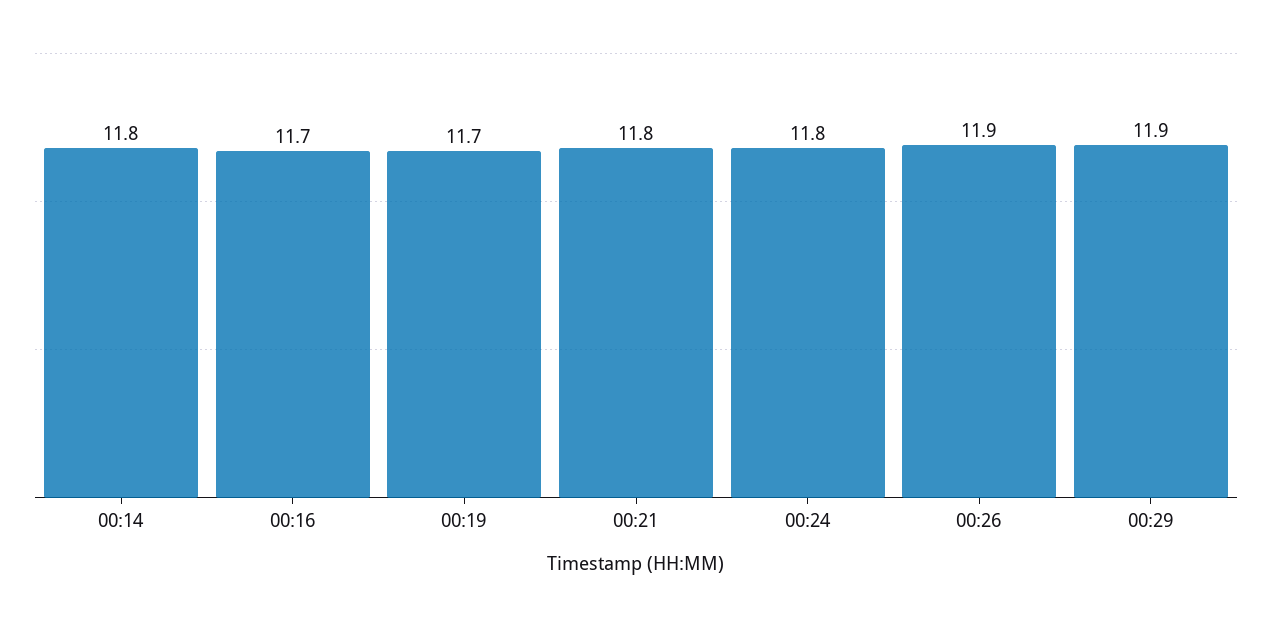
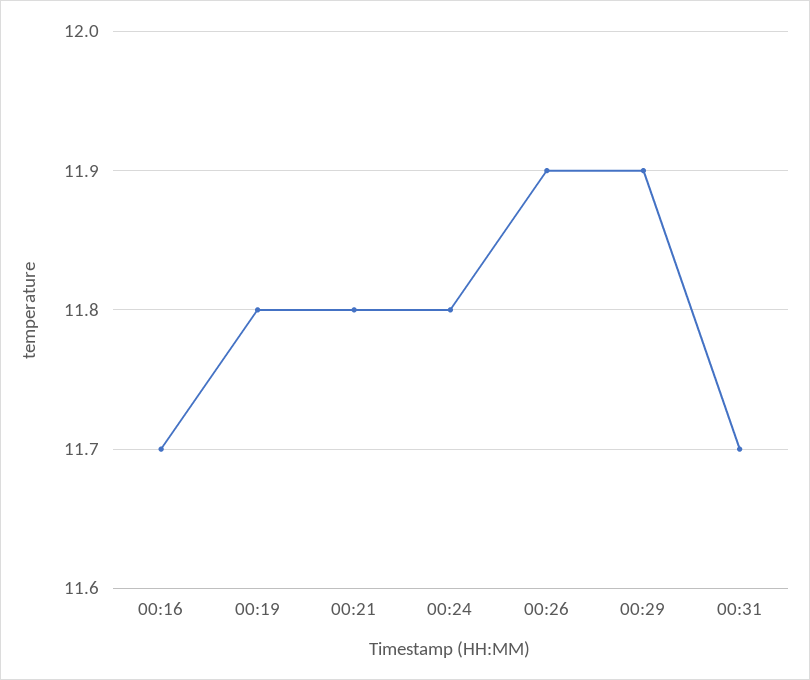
00:14: 11.8 -> none
00:19: 11.7 -> 11.8
00:31: none -> 11.7

